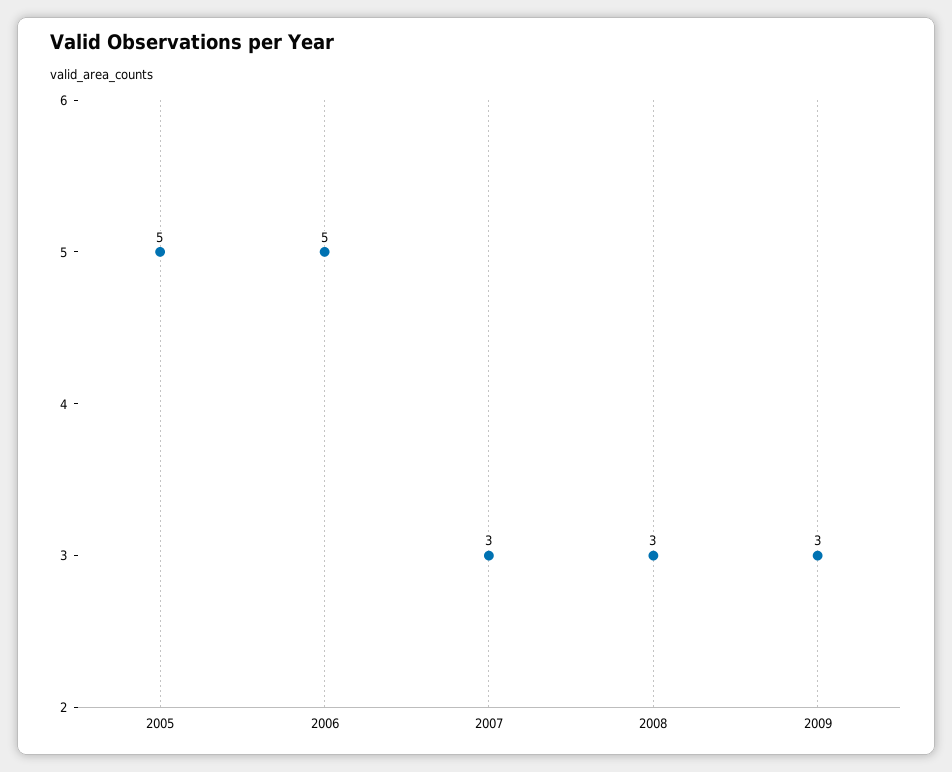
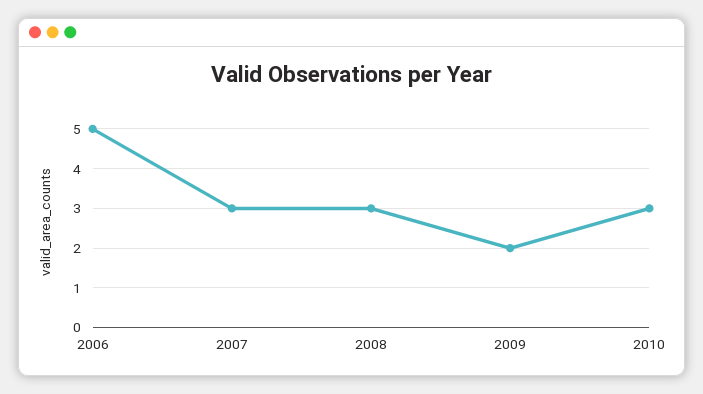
2005: 5 -> none
2009: 3 -> 2
2010: none -> 3

